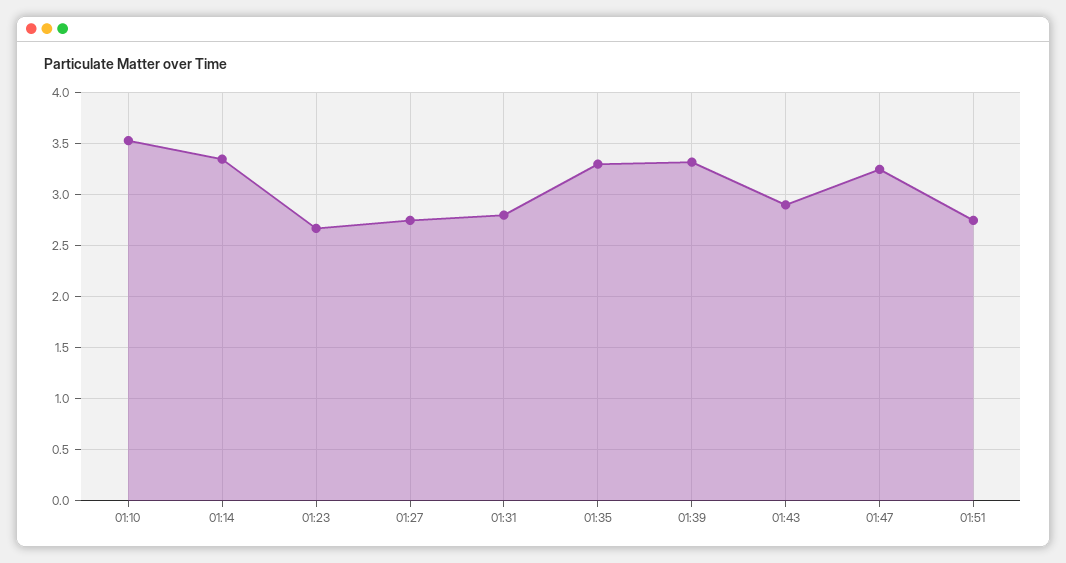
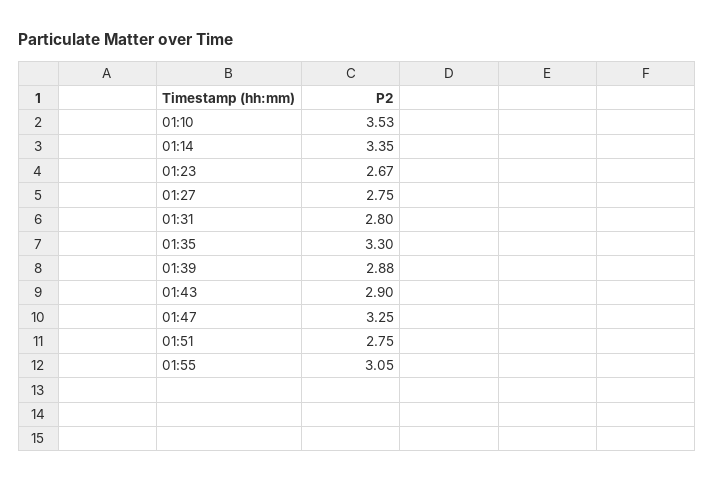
01:39: 3.3 -> 2.88
01:55: none -> 3.05

